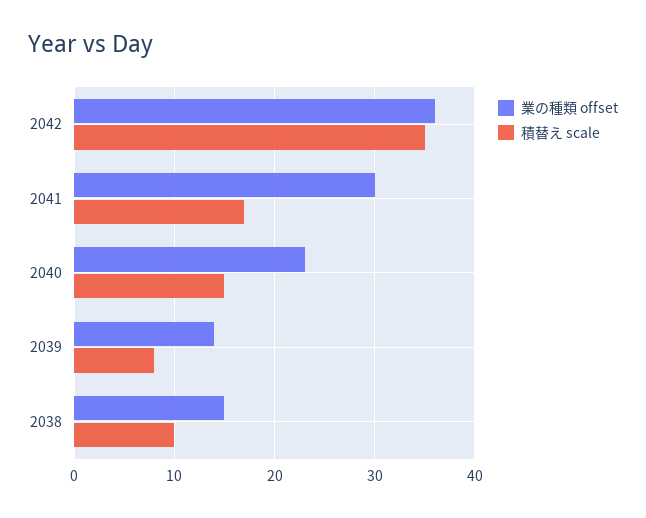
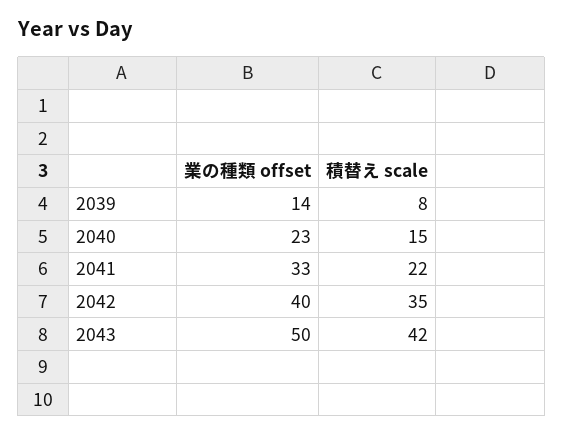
業の種類 offset, 2042: 36 -> 40
業の種類 offset, 2041: 30 -> 33
積替え scale, 2041: 17 -> 22
業の種類 offset, 2038: 15 -> none
積替え scale, 2038: 10 -> none
業の種類 offset, 2043: none -> 50
積替え scale, 2043: none -> 42

